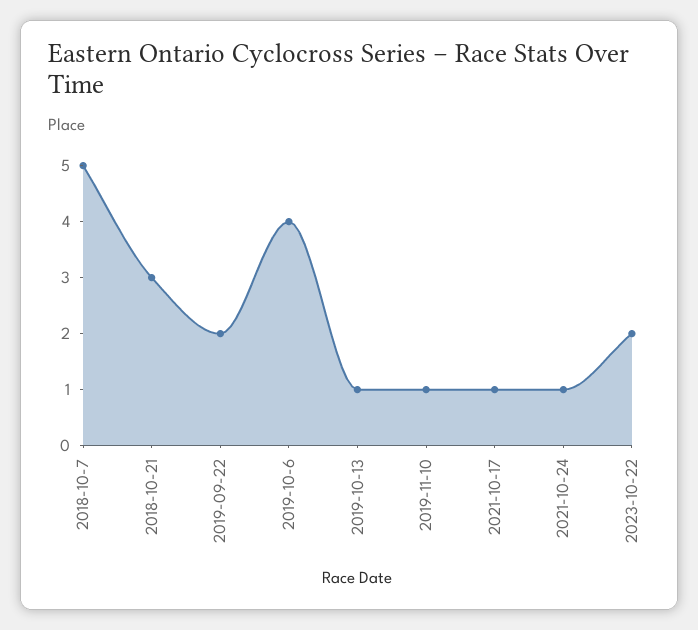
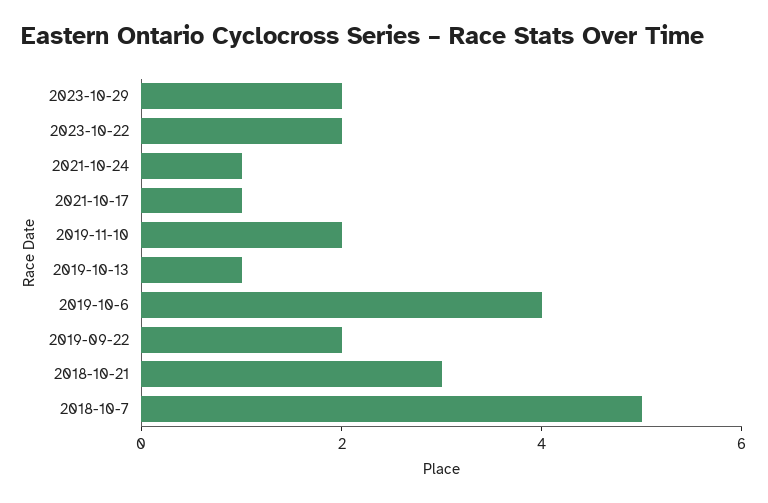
2019-11-10: 1 -> 2
2023-10-29: none -> 2

